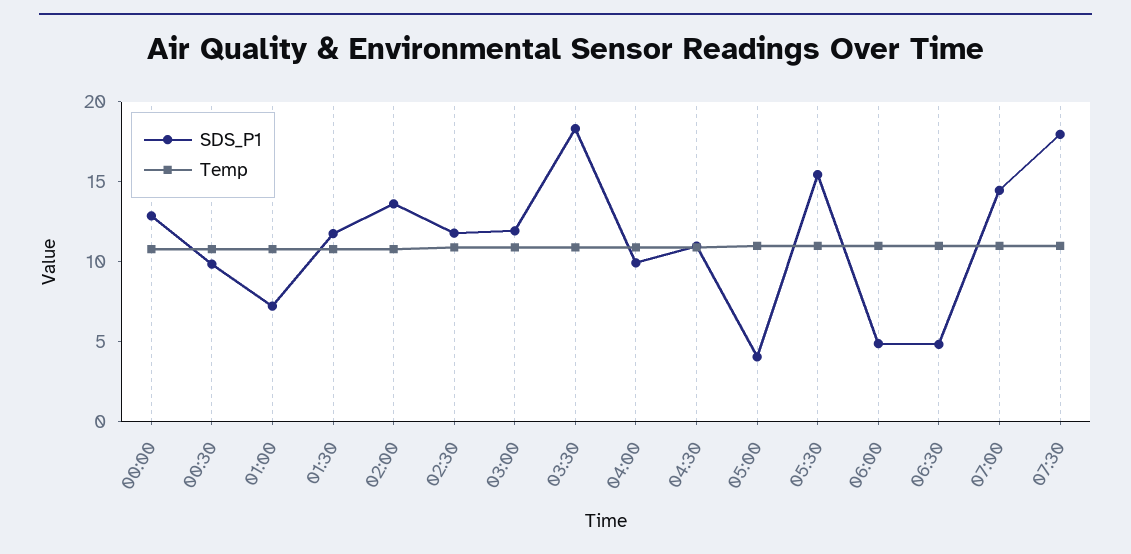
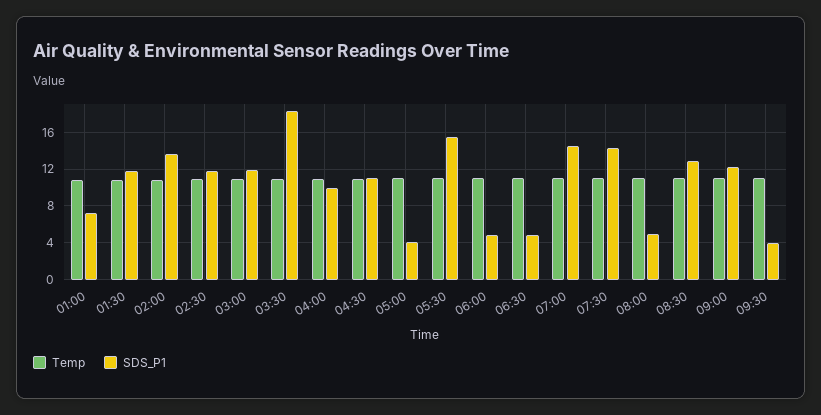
SDS_P1, 00:00: 13 -> none
Temp, 00:00: 11 -> none
SDS_P1, 00:30: 10 -> none
Temp, 00:30: 11 -> none
SDS_P1, 07:30: 18 -> 14
Temp, 08:00: none -> 11
SDS_P1, 08:00: none -> 5
Temp, 08:30: none -> 11
SDS_P1, 08:30: none -> 13
Temp, 09:00: none -> 11
SDS_P1, 09:00: none -> 12
Temp, 09:30: none -> 11
SDS_P1, 09:30: none -> 4

